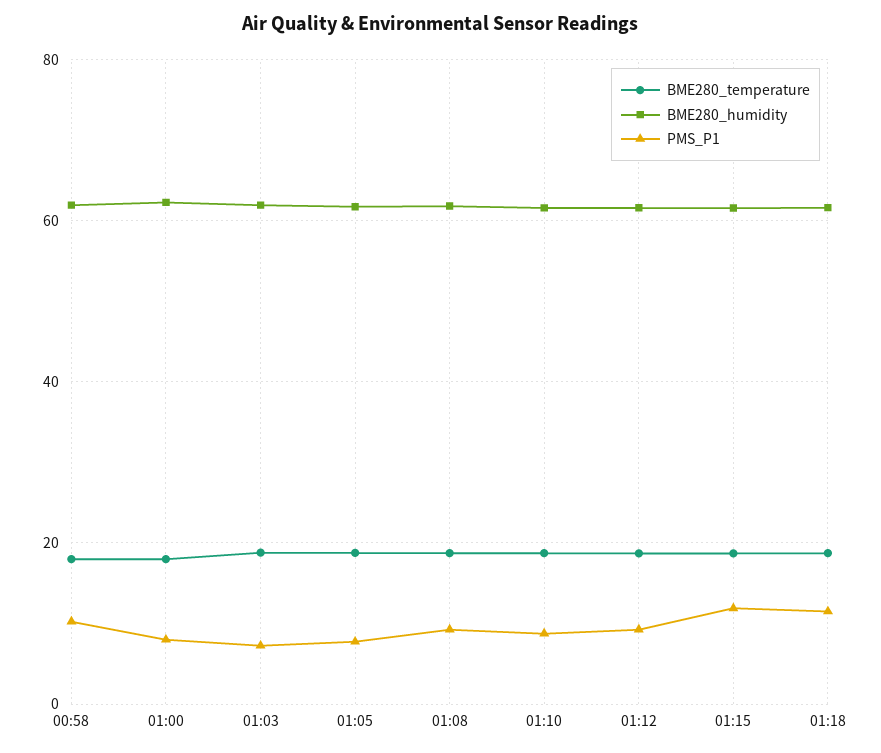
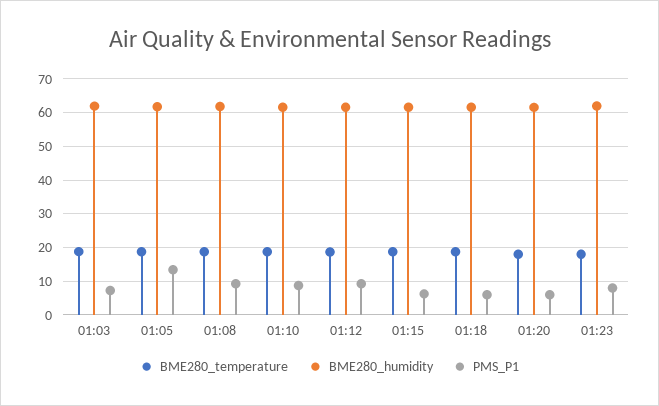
BME280_temperature, 00:58: 18 -> none
BME280_humidity, 00:58: 62 -> none
PMS_P1, 00:58: 10 -> none
BME280_temperature, 01:00: 18 -> none
BME280_humidity, 01:00: 62 -> none
PMS_P1, 01:00: 8 -> none
PMS_P1, 01:05: 8 -> 14
PMS_P1, 01:15: 12 -> 6
PMS_P1, 01:18: 12 -> 6
BME280_temperature, 01:20: none -> 18
BME280_humidity, 01:20: none -> 62
PMS_P1, 01:20: none -> 6
BME280_temperature, 01:23: none -> 18
BME280_humidity, 01:23: none -> 62
PMS_P1, 01:23: none -> 8

